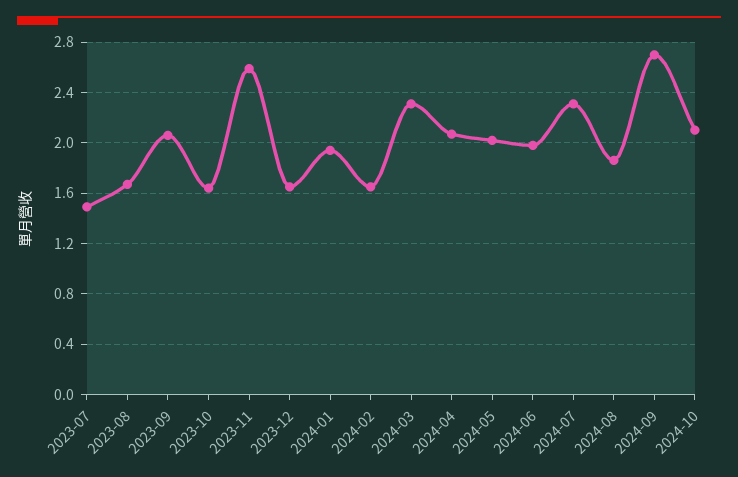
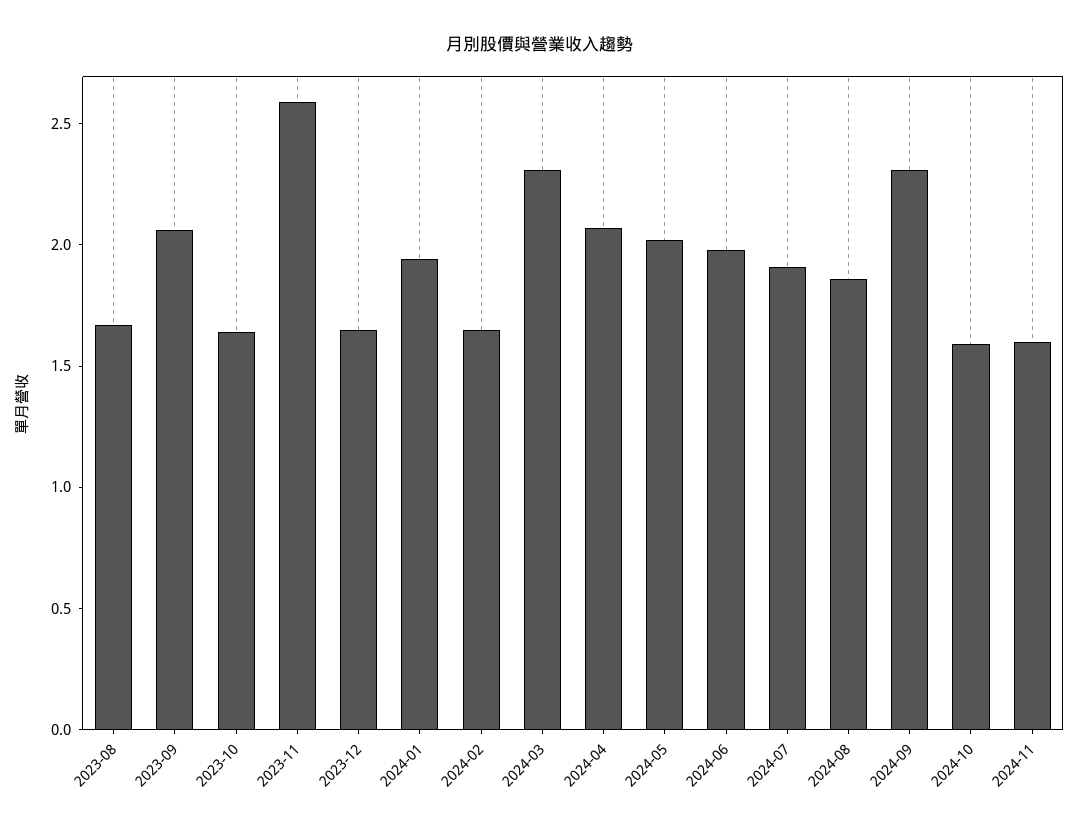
2023-07: 1.5 -> none
2024-07: 2.3 -> 1.9
2024-09: 2.7 -> 2.3
2024-10: 2.1 -> 1.6
2024-11: none -> 1.6

